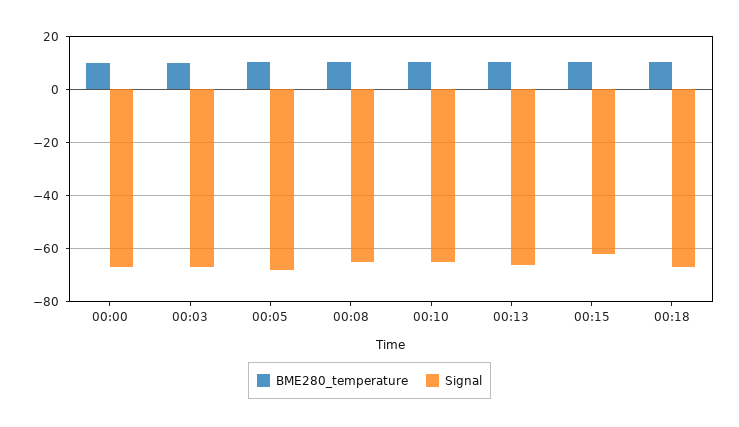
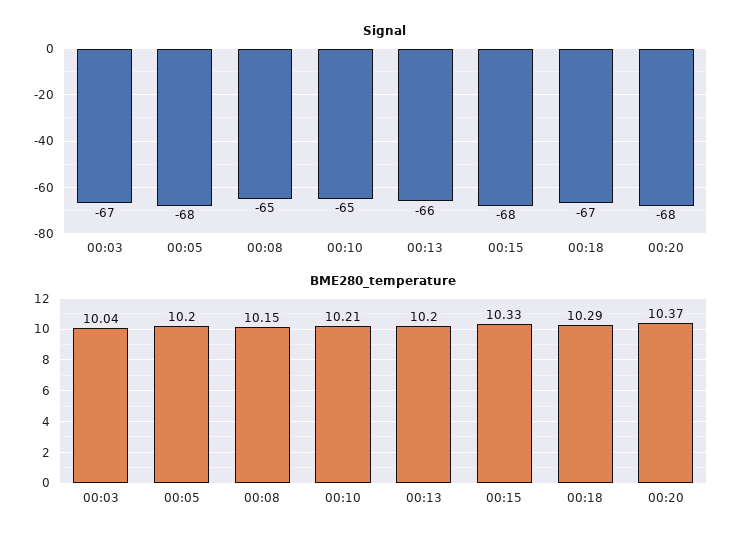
BME280_temperature, 00:00: 10 -> none
Signal, 00:00: -67.5 -> none
Signal, 00:15: -62.5 -> -68
Signal, 00:20: none -> -68
BME280_temperature, 00:20: none -> 10.37

